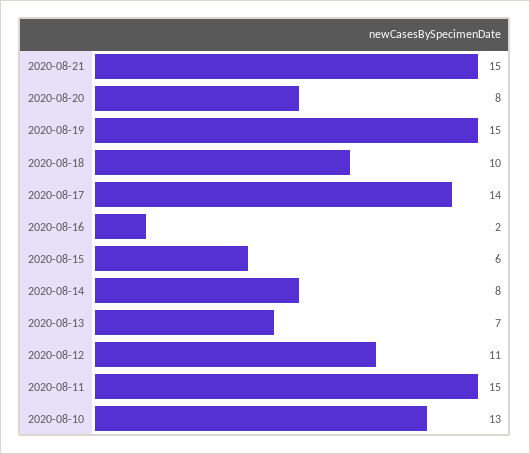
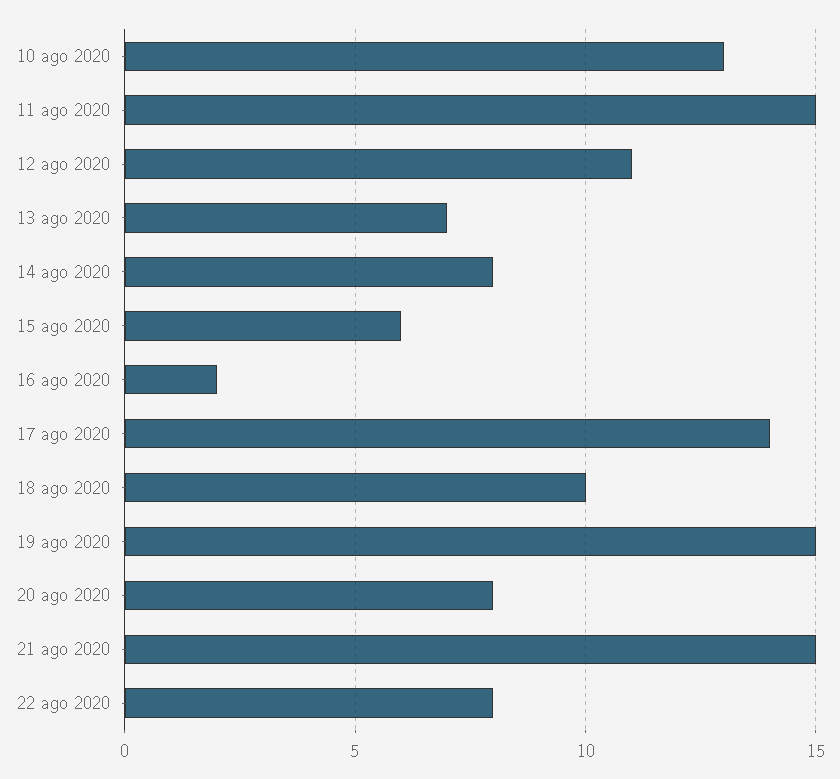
22 ago 2020: none -> 8

